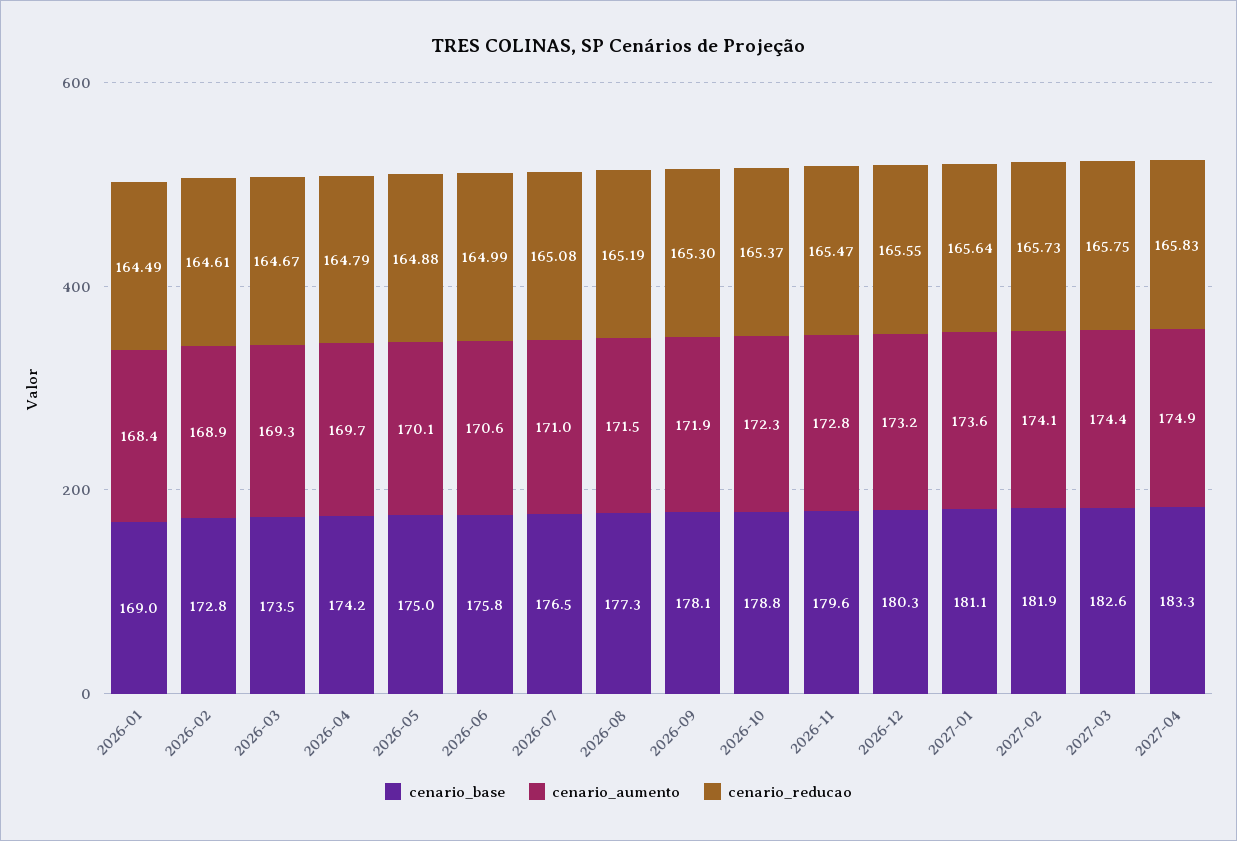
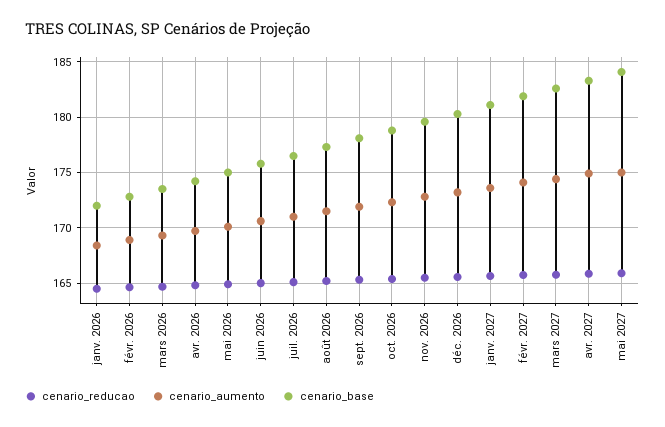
cenario_base, 2026-01: 169 -> 172
cenario_reducao, mai 2027: none -> 166
cenario_aumento, mai 2027: none -> 175
cenario_base, mai 2027: none -> 184

